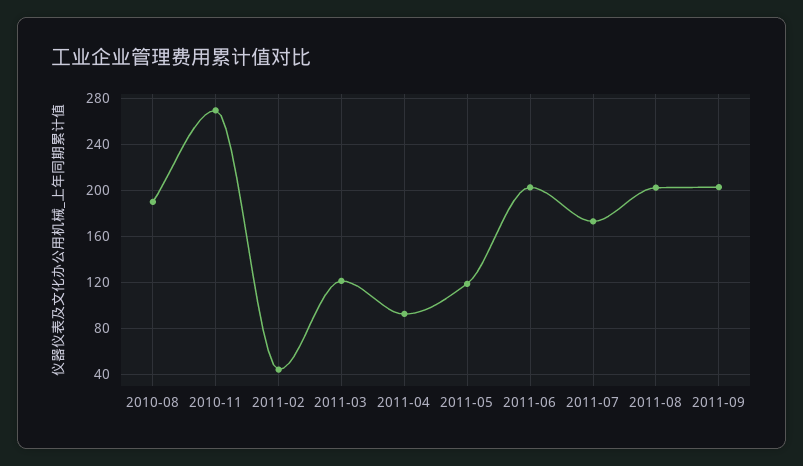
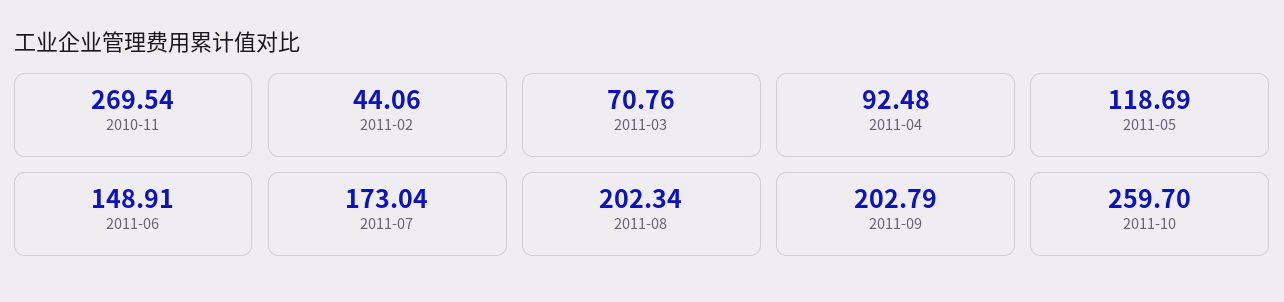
2010-08: 190 -> none
2011-03: 120 -> 70.76
2011-06: 200 -> 148.91
2011-10: none -> 259.7

